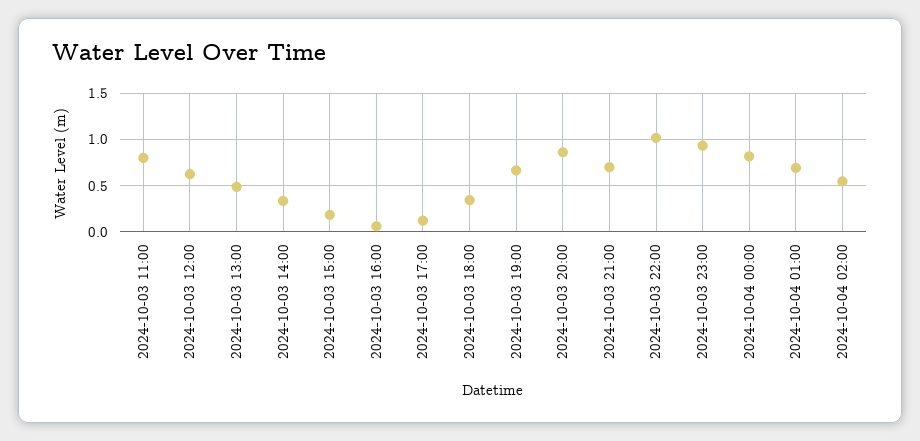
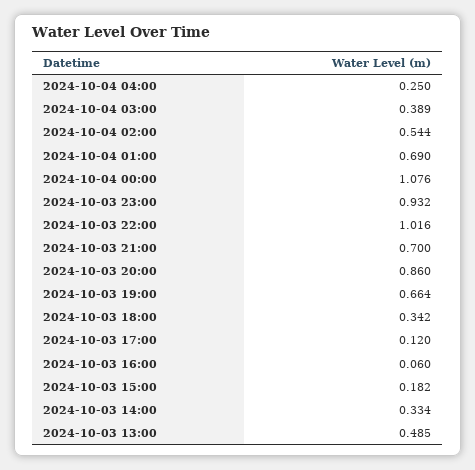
2024-10-03 11:00: 0.8 -> none
2024-10-03 12:00: 0.6 -> none
2024-10-04 00:00: 0.8 -> 1.076
2024-10-04 04:00: none -> 0.25
2024-10-04 03:00: none -> 0.389

